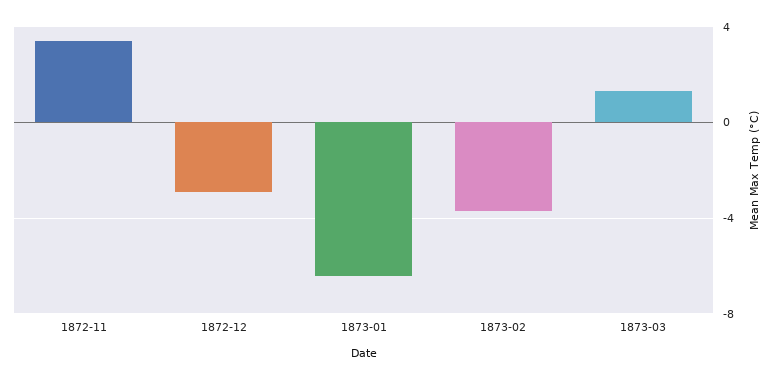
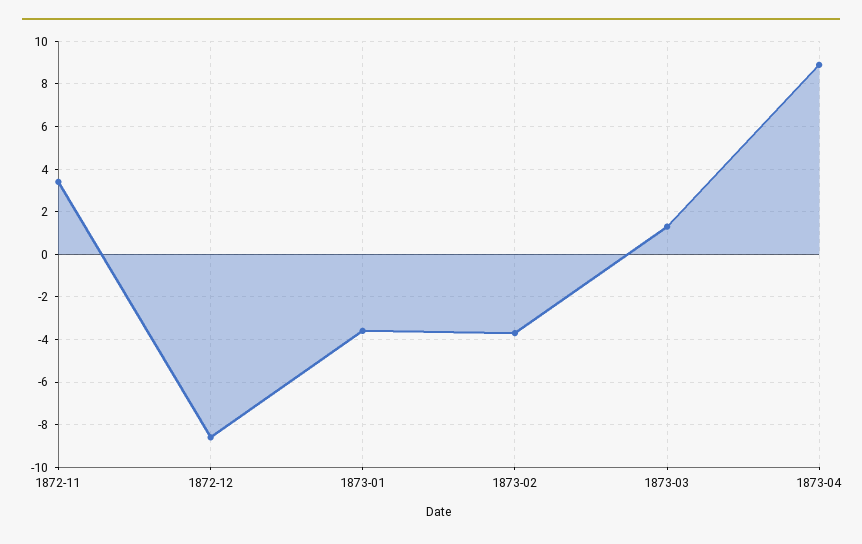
1872-12: -3 -> -8.5
1873-01: -6.5 -> -3.5
1873-04: none -> 9

